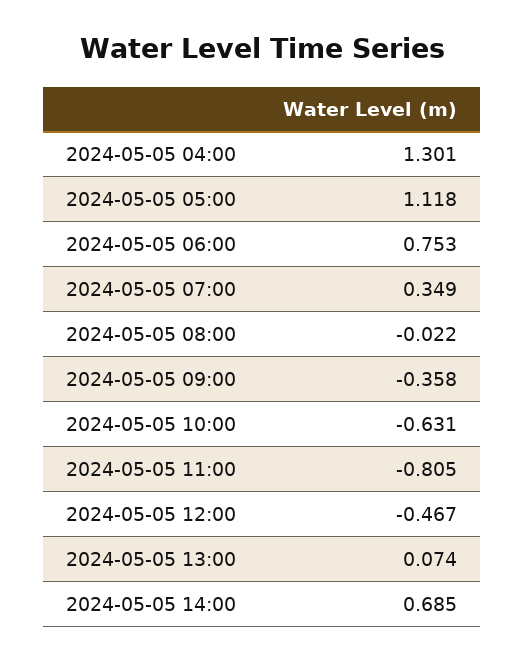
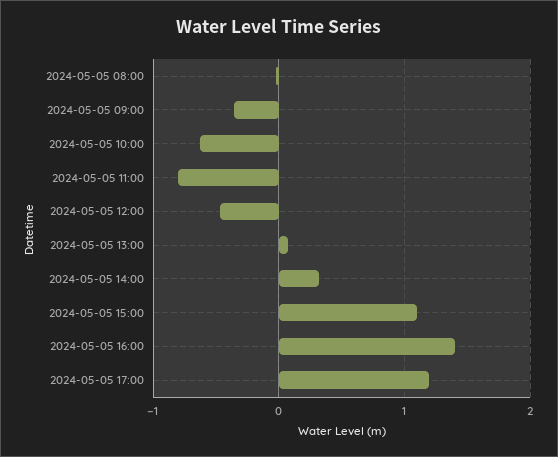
2024-05-05 04:00: 1.301 -> none
2024-05-05 05:00: 1.118 -> none
2024-05-05 06:00: 0.753 -> none
2024-05-05 07:00: 0.349 -> none
2024-05-05 14:00: 0.685 -> 0.3
2024-05-05 15:00: none -> 1.1
2024-05-05 16:00: none -> 1.4
2024-05-05 17:00: none -> 1.2

